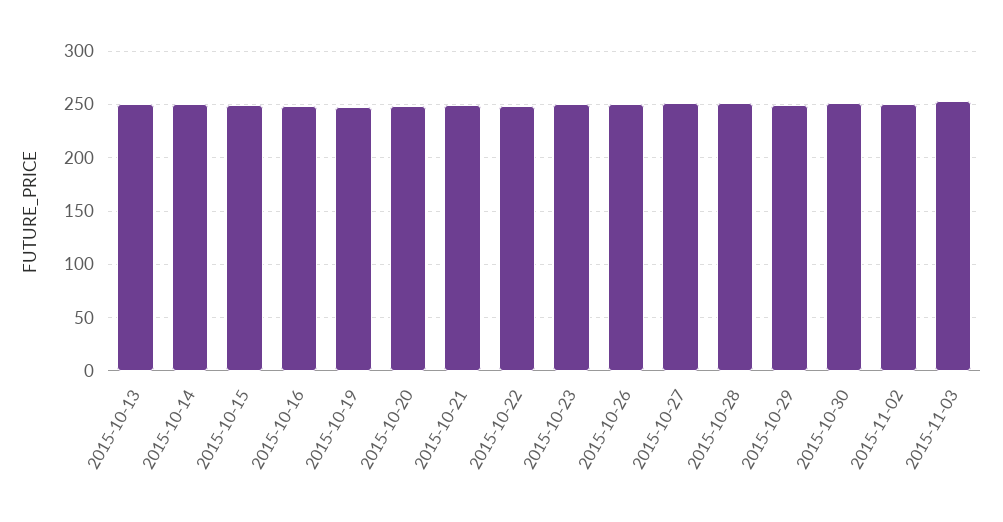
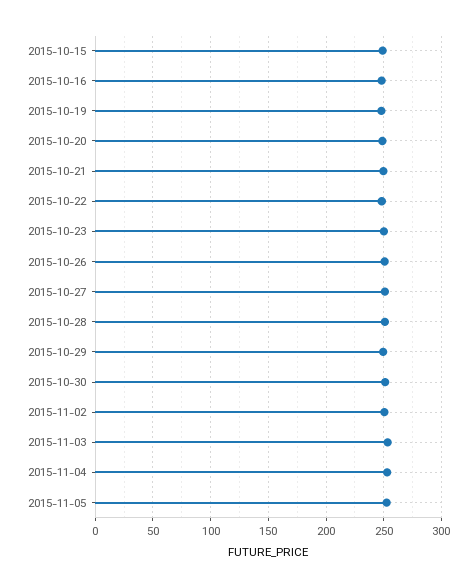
2015-10-13: 250 -> none
2015-10-14: 250 -> none
2015-11-04: none -> 250
2015-11-05: none -> 250

